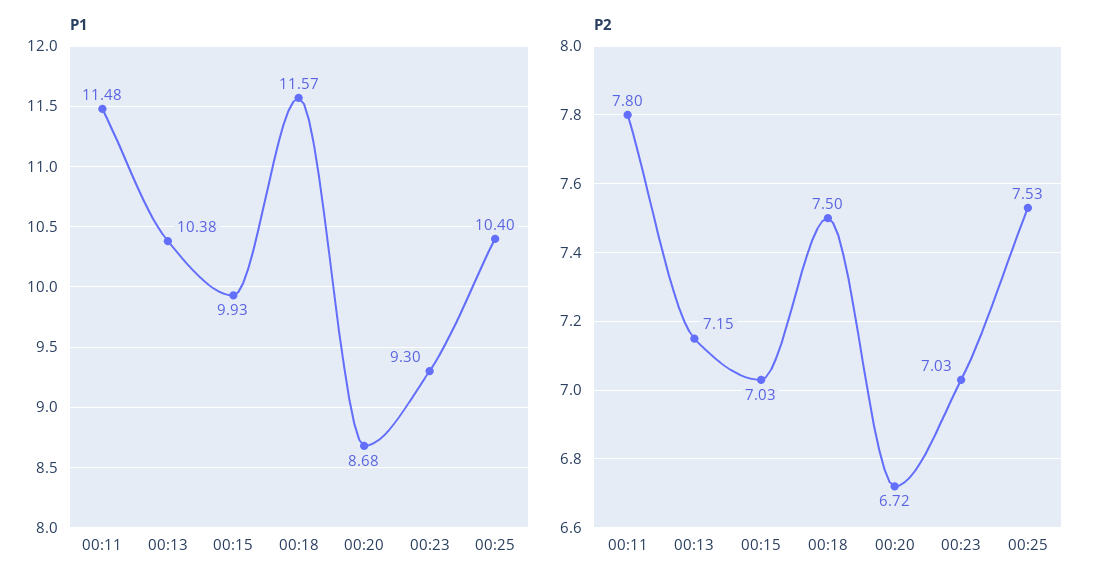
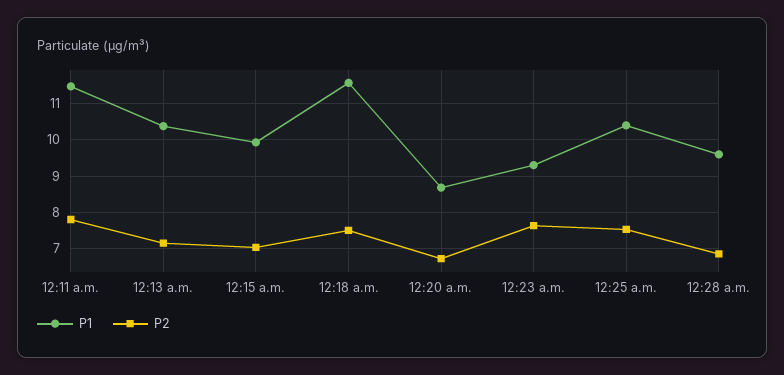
P2, 00:23: 7.03 -> 7.6
P1, 12:28 a.m.: none -> 9.6
P2, 12:28 a.m.: none -> 6.8

